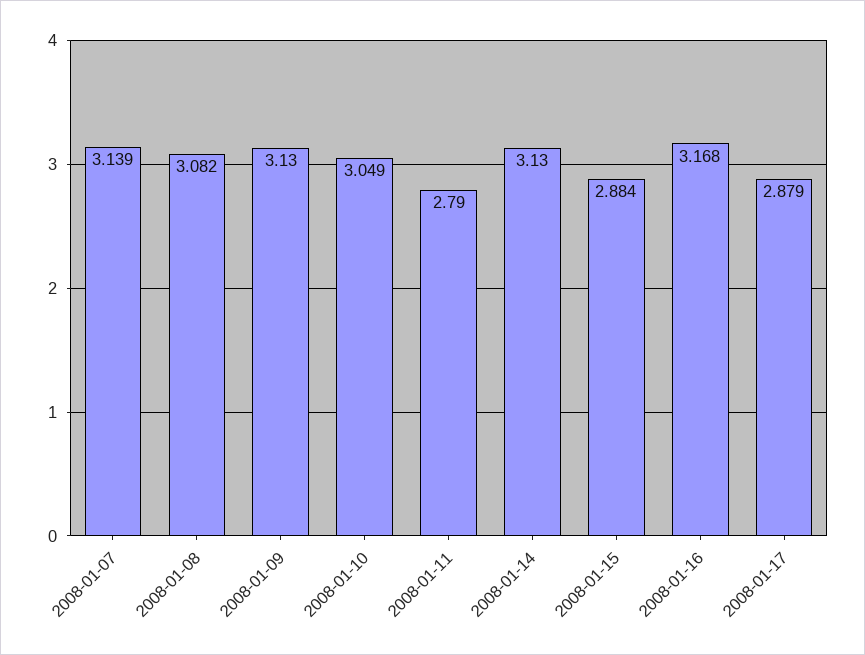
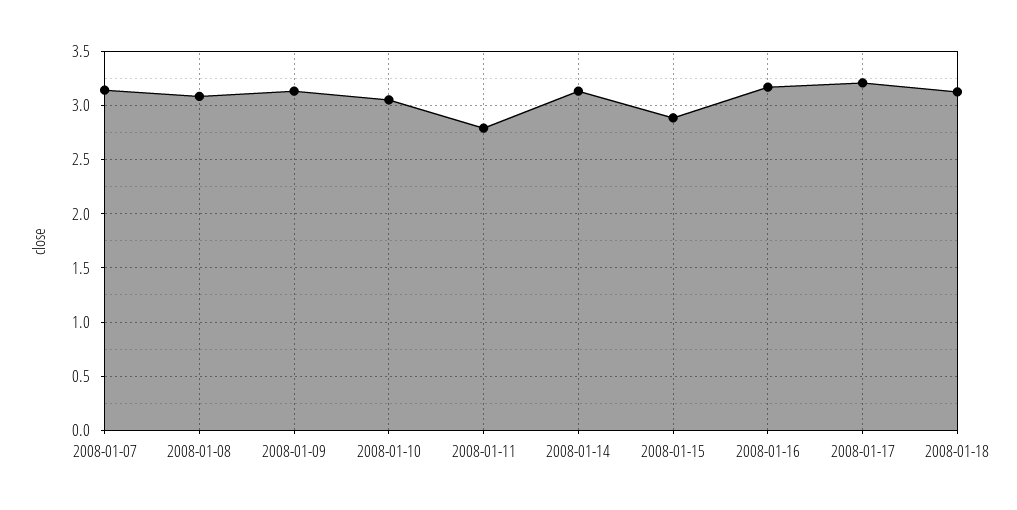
2008-01-17: 2.879 -> 3.2
2008-01-18: none -> 3.1

